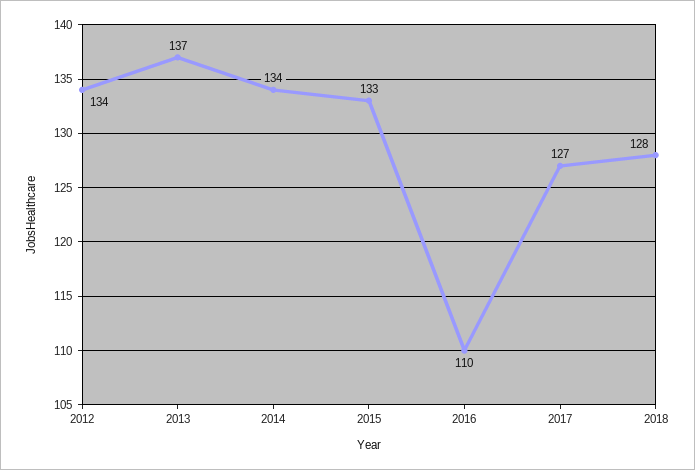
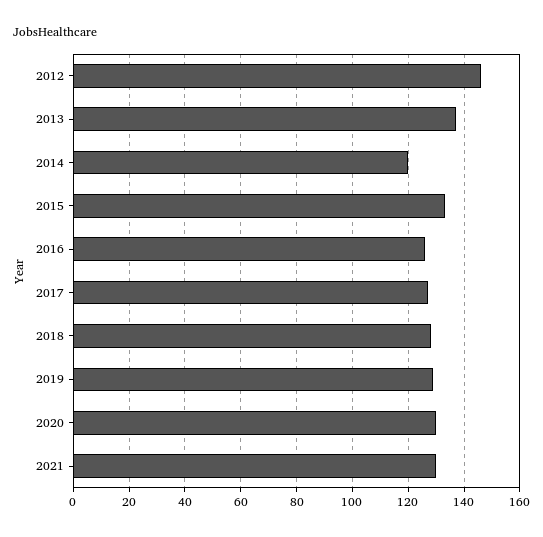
2012: 134 -> 145
2014: 134 -> 120
2016: 110 -> 125
2019: none -> 130
2020: none -> 130
2021: none -> 130

